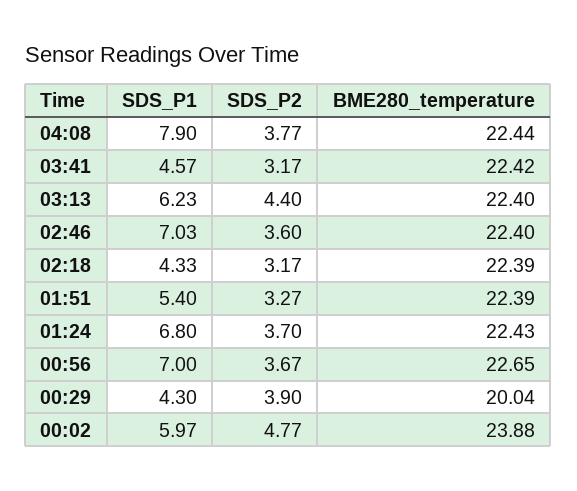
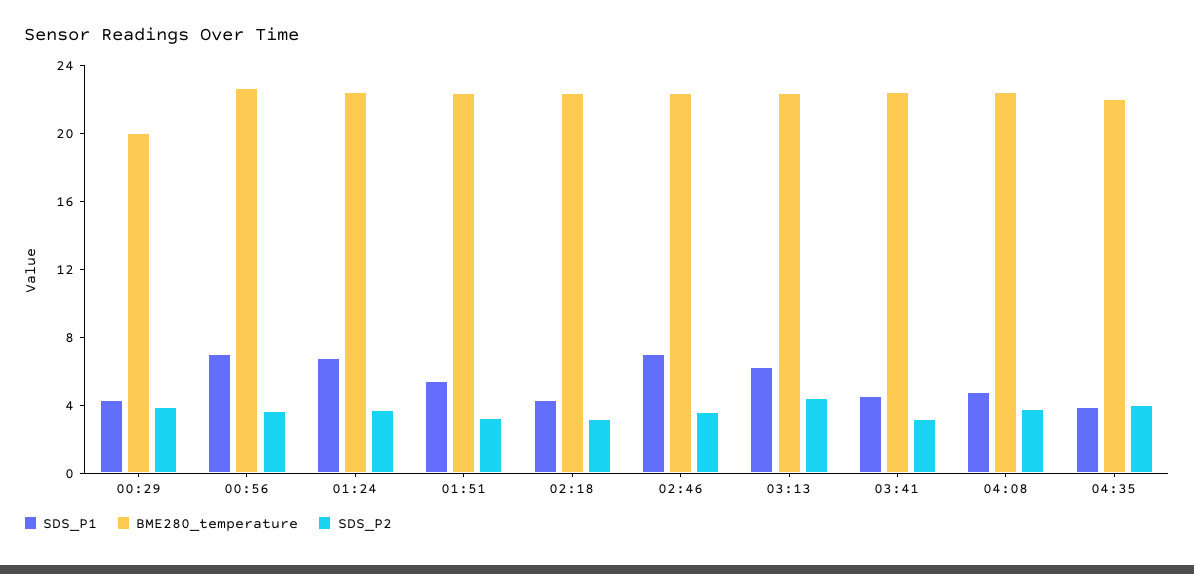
SDS_P1, 04:08: 7.9 -> 5
SDS_P1, 00:02: 5.97 -> none
SDS_P2, 00:02: 4.77 -> none
BME280_temperature, 00:02: 23.88 -> none
SDS_P1, 04:35: none -> 4
BME280_temperature, 04:35: none -> 22
SDS_P2, 04:35: none -> 4

